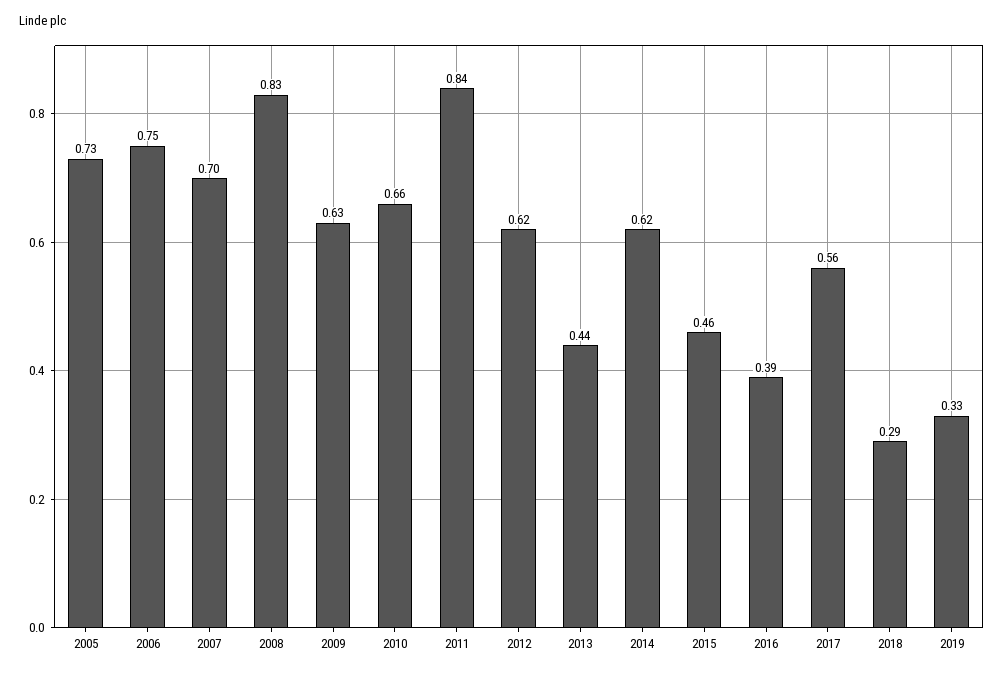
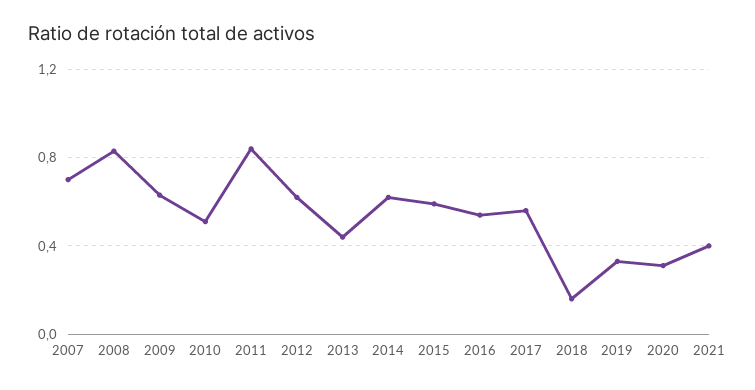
2005: 0.73 -> none
2006: 0.75 -> none
2010: 0.66 -> 0.5
2015: 0.46 -> 0.6
2016: 0.39 -> 0.55
2018: 0.29 -> 0.15
2020: none -> 0.3
2021: none -> 0.4

